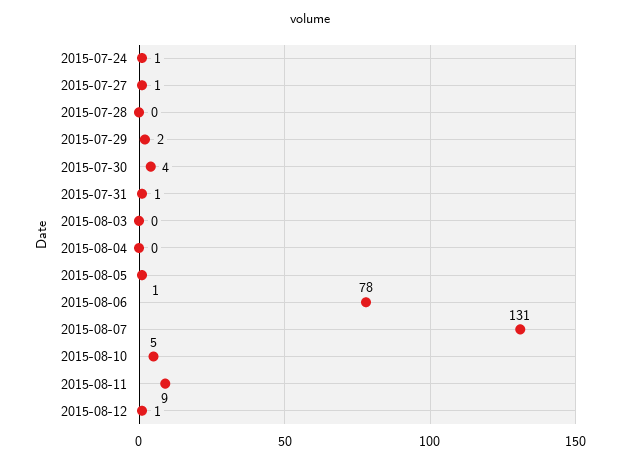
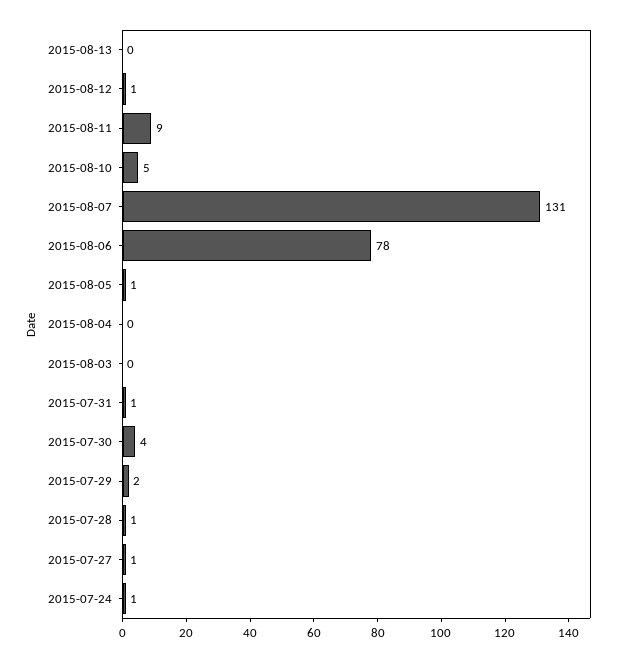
2015-07-28: 0 -> 1
2015-08-13: none -> 0

